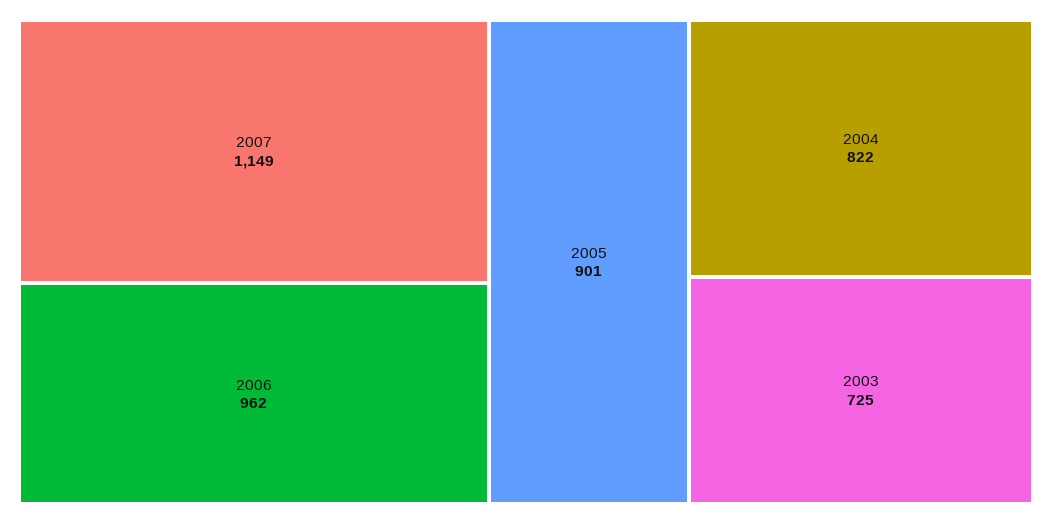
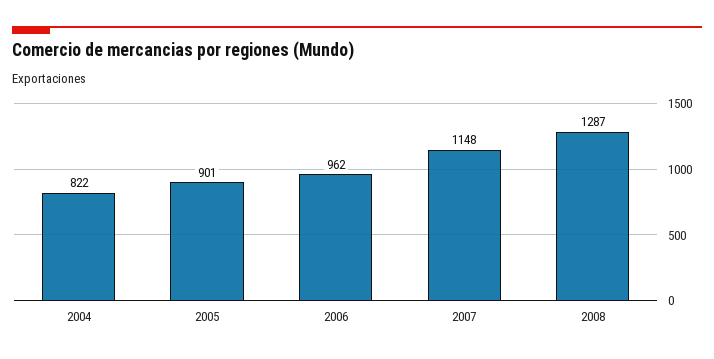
2007: 1149 -> 1148
2003: 725 -> none
2008: none -> 1287

